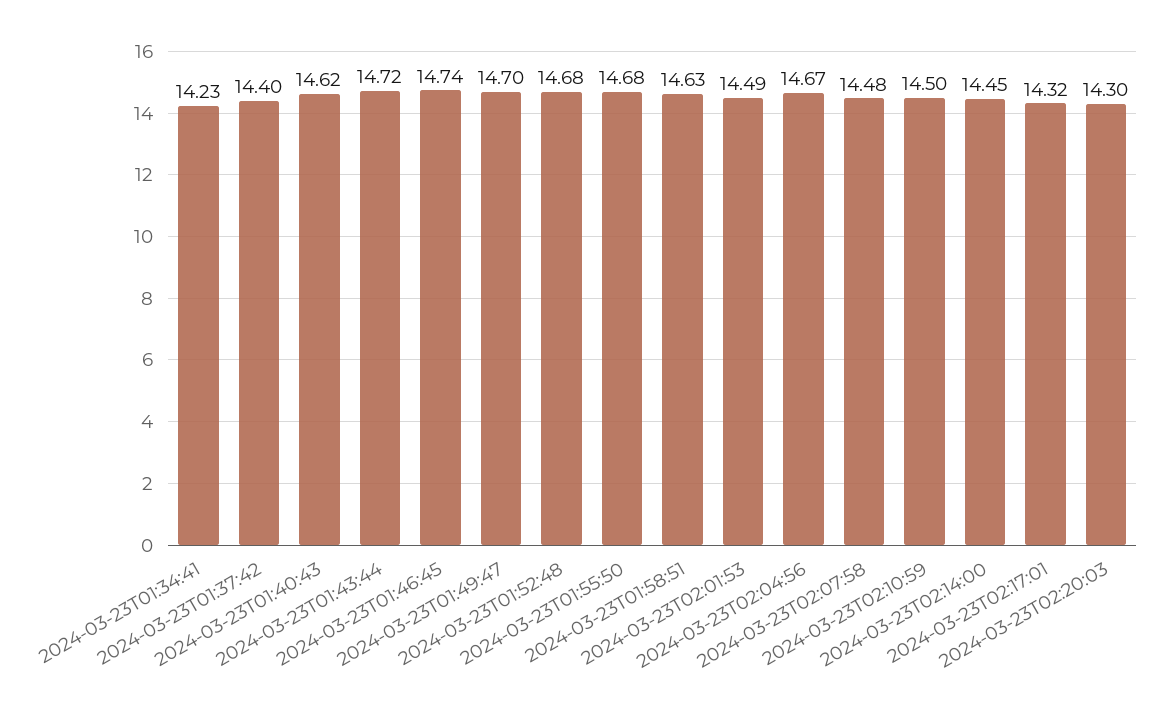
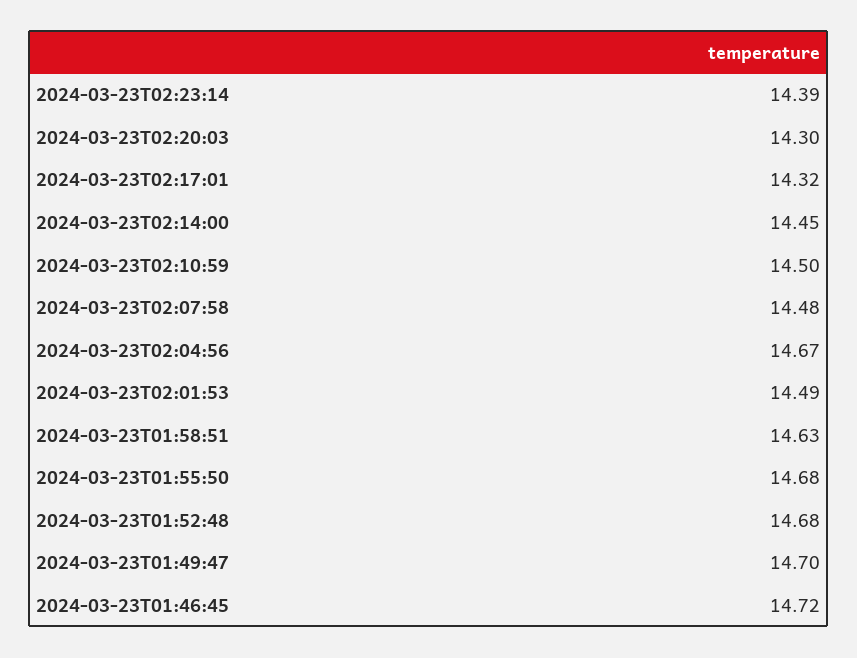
2024-03-23T01:34:41: 14.23 -> none
2024-03-23T01:37:42: 14.4 -> none
2024-03-23T01:40:43: 14.62 -> none
2024-03-23T01:43:44: 14.72 -> none
2024-03-23T01:46:45: 14.74 -> 14.72
2024-03-23T02:23:14: none -> 14.39

